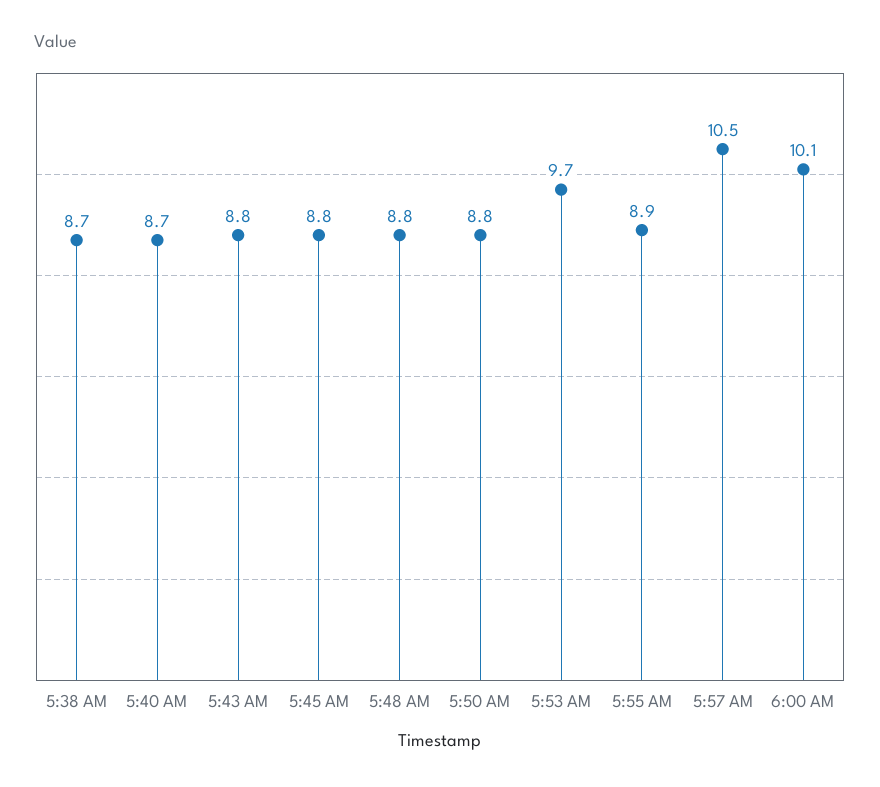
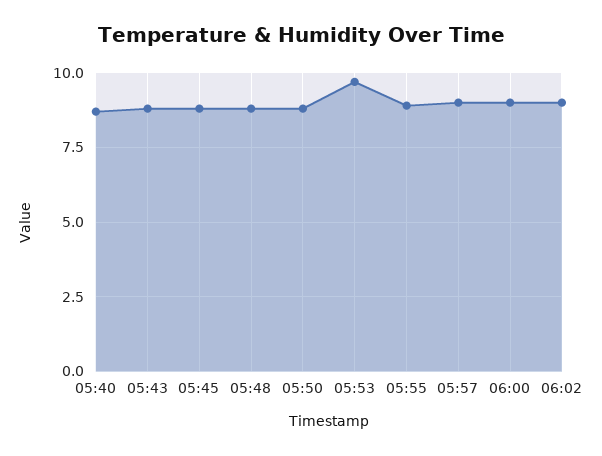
5:38 AM: 8.7 -> none
5:57 AM: 10.5 -> 9
6:00 AM: 10.1 -> 9
06:02: none -> 9

